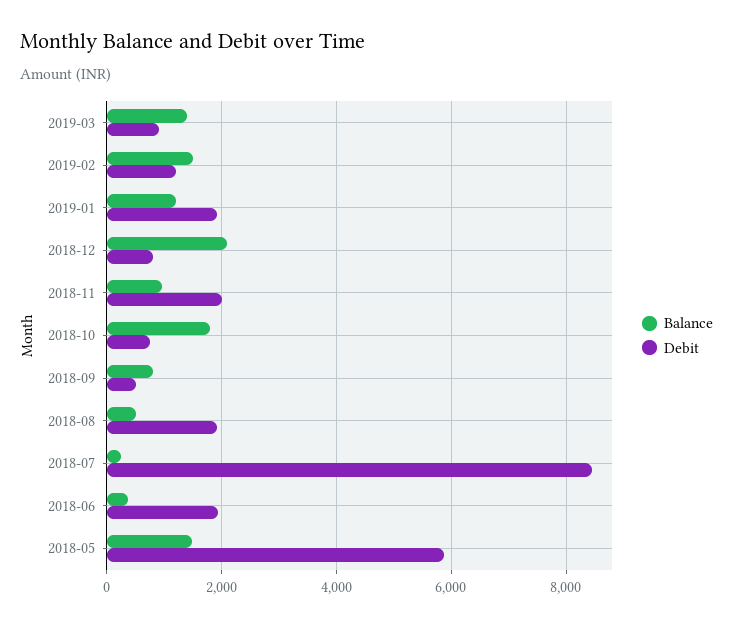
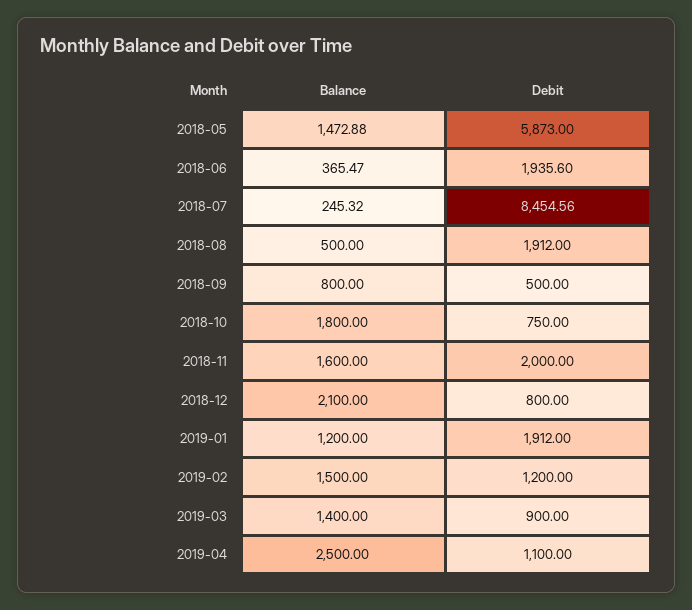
Balance, 2018-11: 1000 -> 1600
Balance, 2019-04: none -> 2500
Debit, 2019-04: none -> 1100

